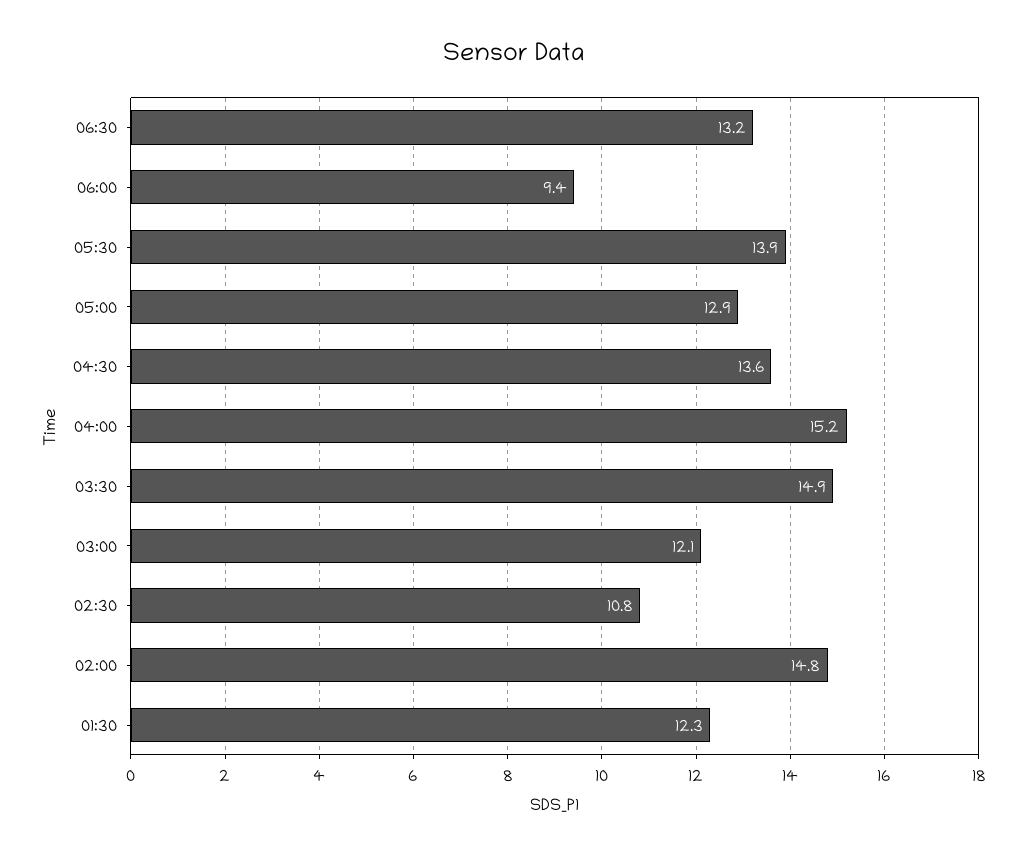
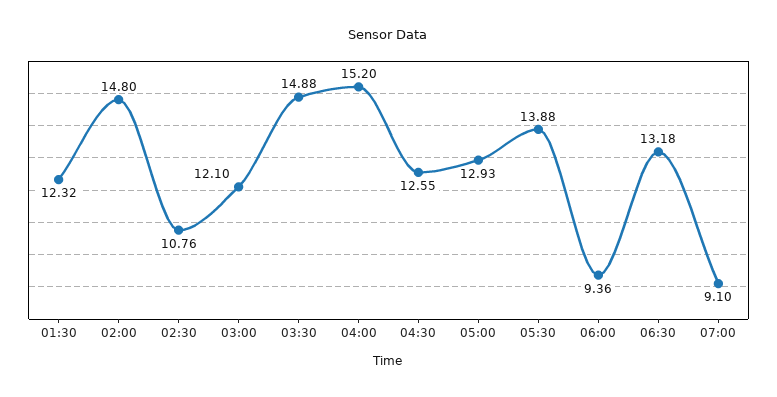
04:30: 13.6 -> 12.55
07:00: none -> 9.1

